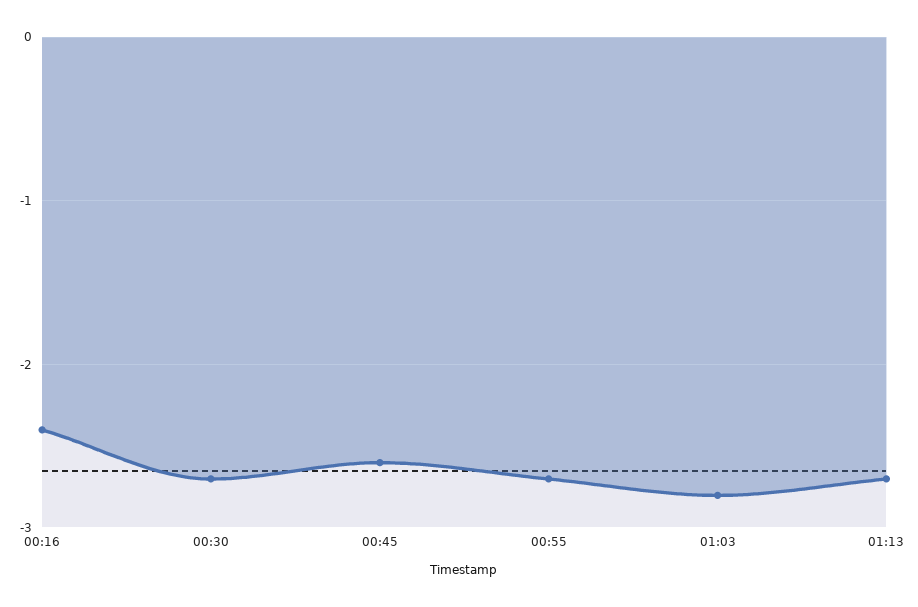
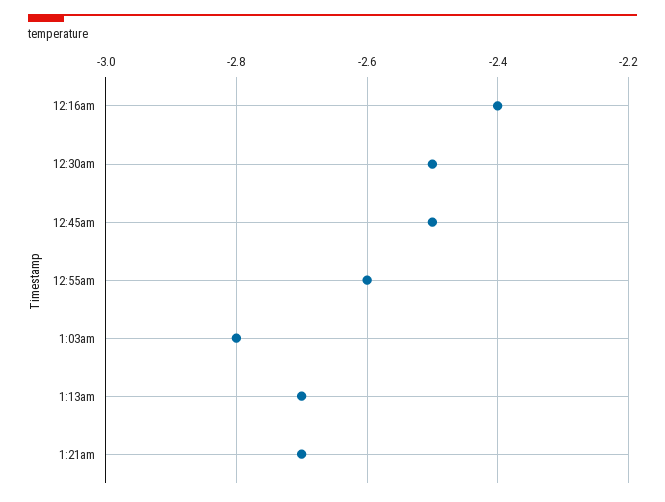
00:30: -2.7 -> -2.5
00:45: -2.6 -> -2.5
00:55: -2.7 -> -2.6
1:21am: none -> -2.7

